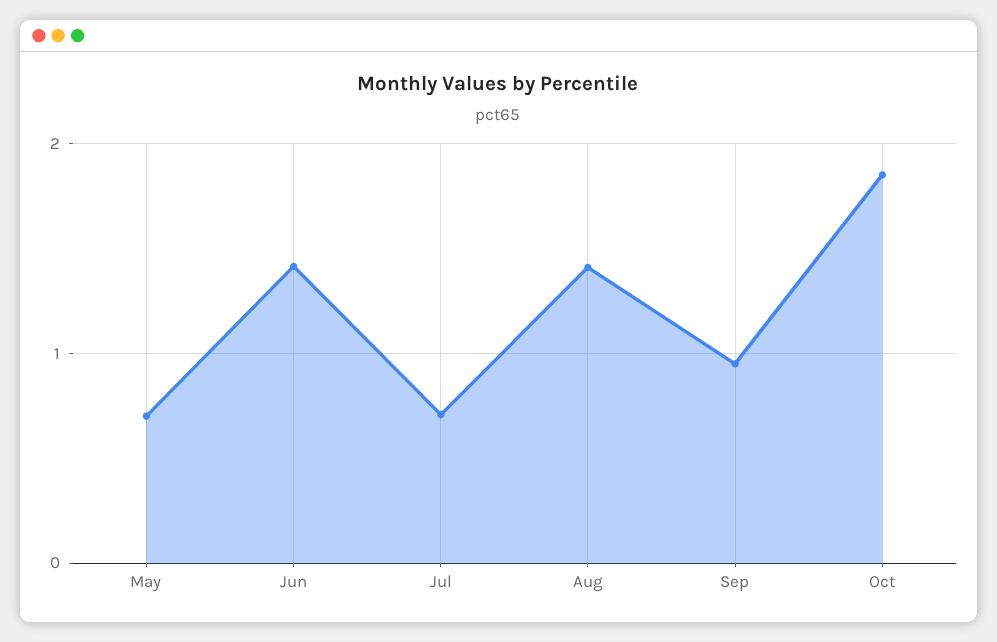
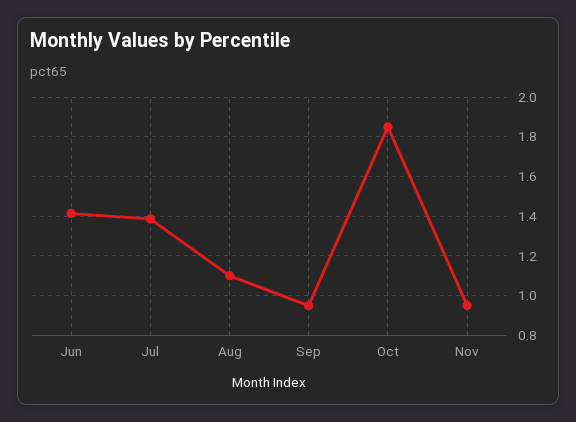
May: 0.7 -> none
Jul: 0.7 -> 1.4
Aug: 1.4 -> 1.1
Nov: none -> 0.95

